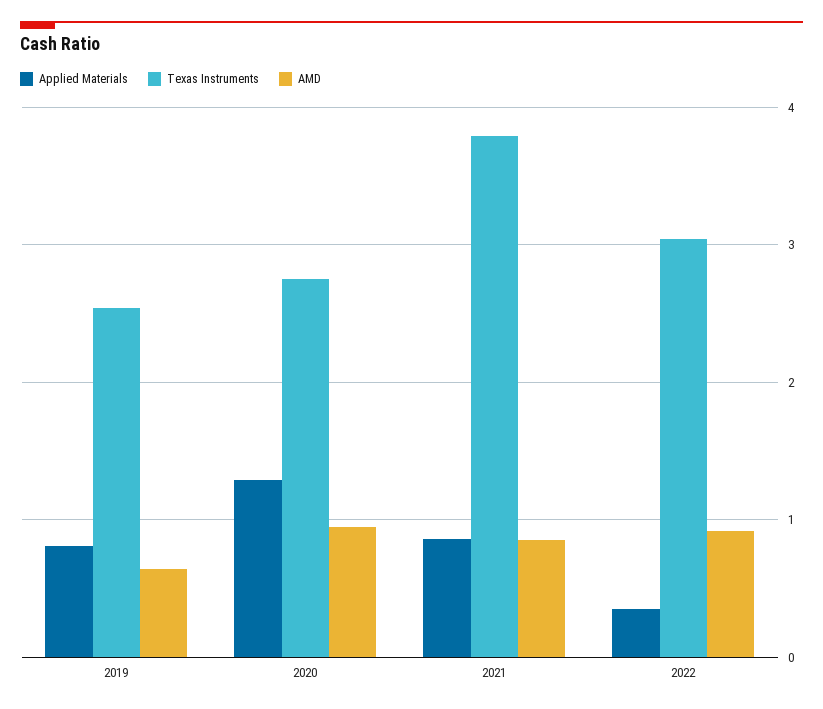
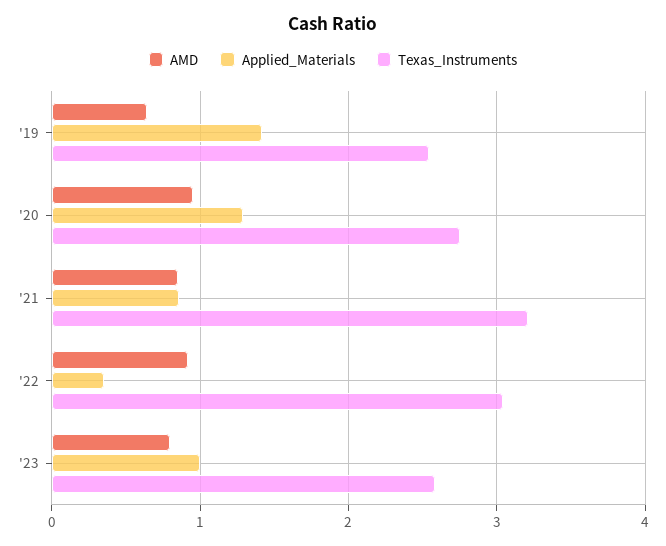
Applied Materials, 2019: 0.8 -> 1.4
Texas Instruments, 2021: 3.8 -> 3.2
AMD, '23: none -> 0.8
Applied Materials, '23: none -> 1
Texas Instruments, '23: none -> 2.6

